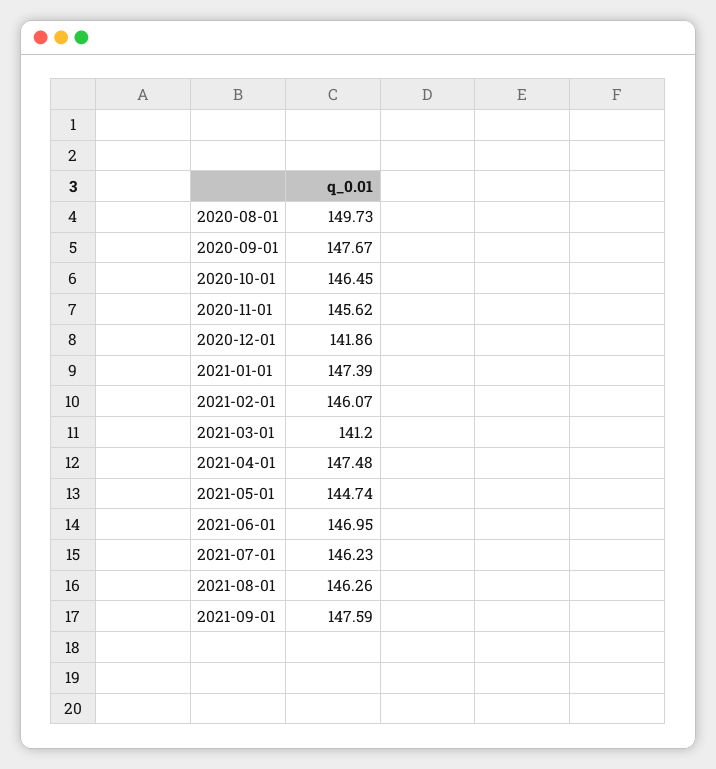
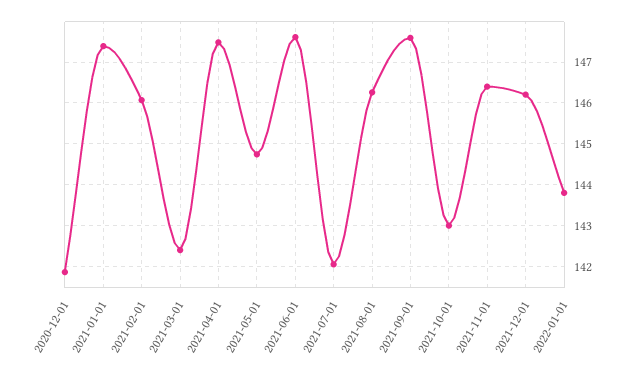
2020-08-01: 149.73 -> none
2020-09-01: 147.67 -> none
2020-10-01: 146.45 -> none
2020-11-01: 145.62 -> none
2021-03-01: 141.2 -> 142.4
2021-06-01: 146.95 -> 147.6
2021-07-01: 146.23 -> 142
2021-10-01: none -> 143
2021-11-01: none -> 146.4
2021-12-01: none -> 146.2
2022-01-01: none -> 143.8

